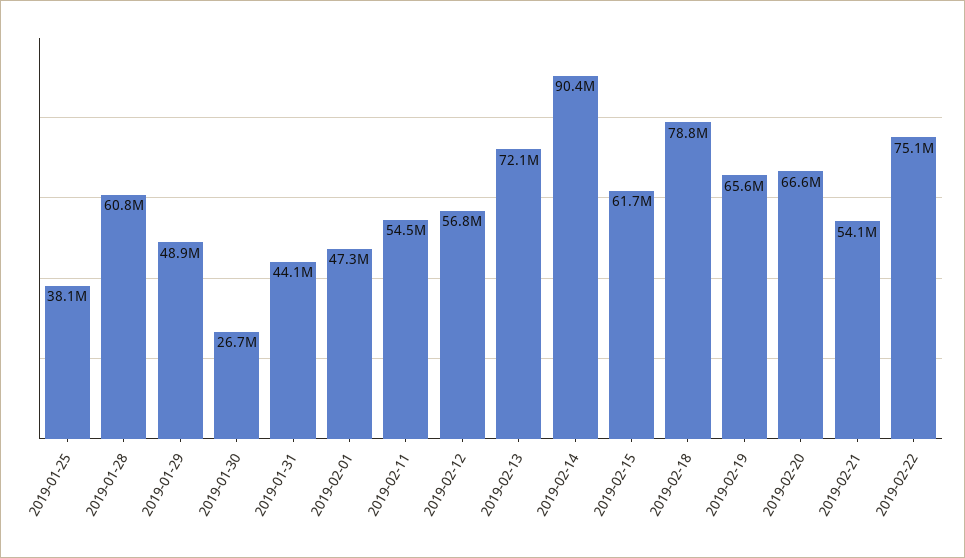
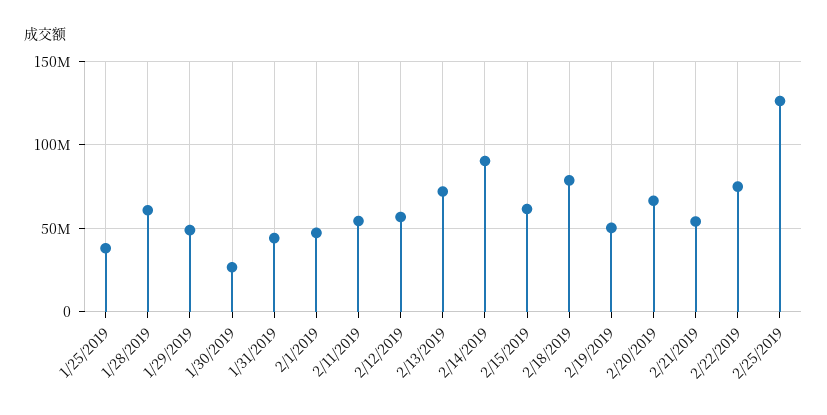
2019-02-19: 65600000 -> 50000000
2/25/2019: none -> 125000000

